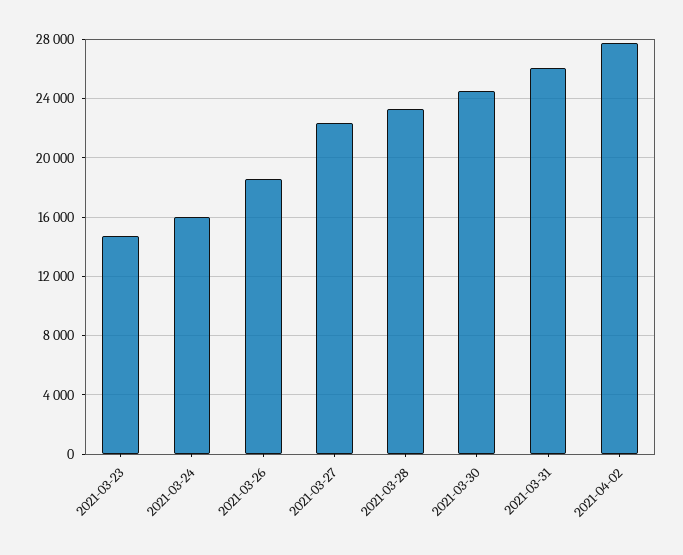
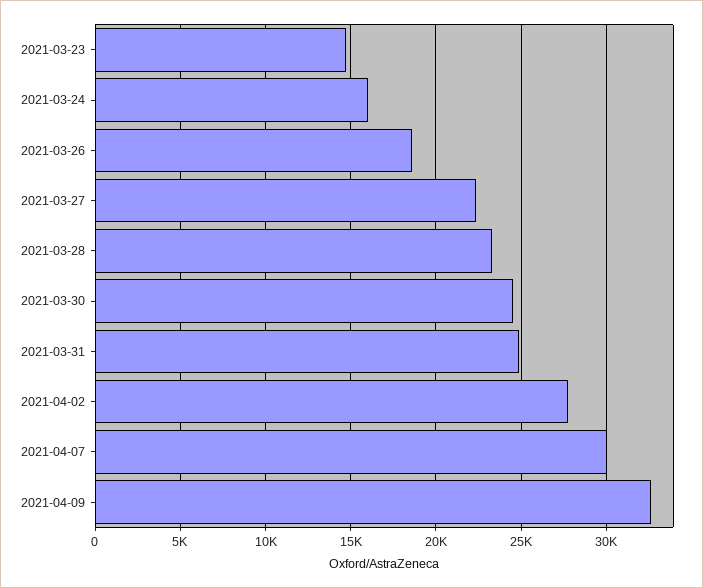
2021-03-31: 26000 -> 25000
2021-04-07: none -> 30000
2021-04-09: none -> 32500

